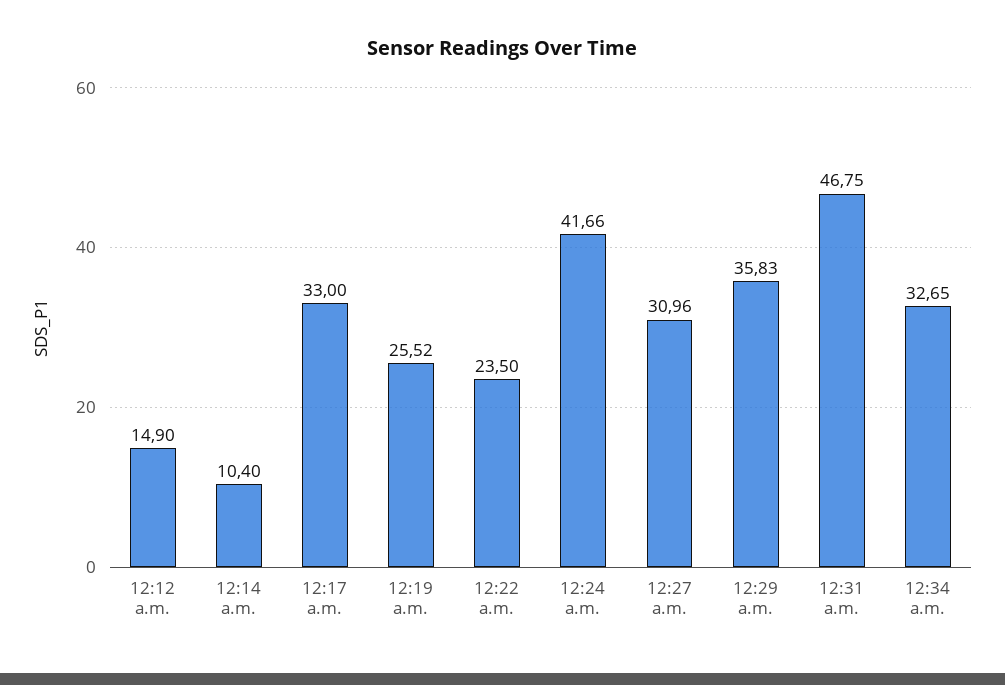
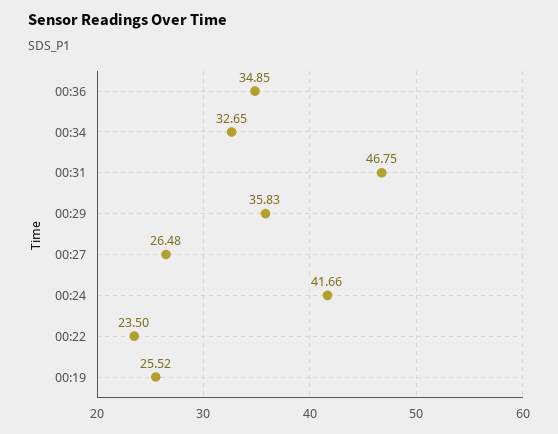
12:12 a.m.: 14.9 -> none
12:14 a.m.: 10.4 -> none
12:17 a.m.: 33 -> none
12:27 a.m.: 30.96 -> 26.48
00:36: none -> 34.85

